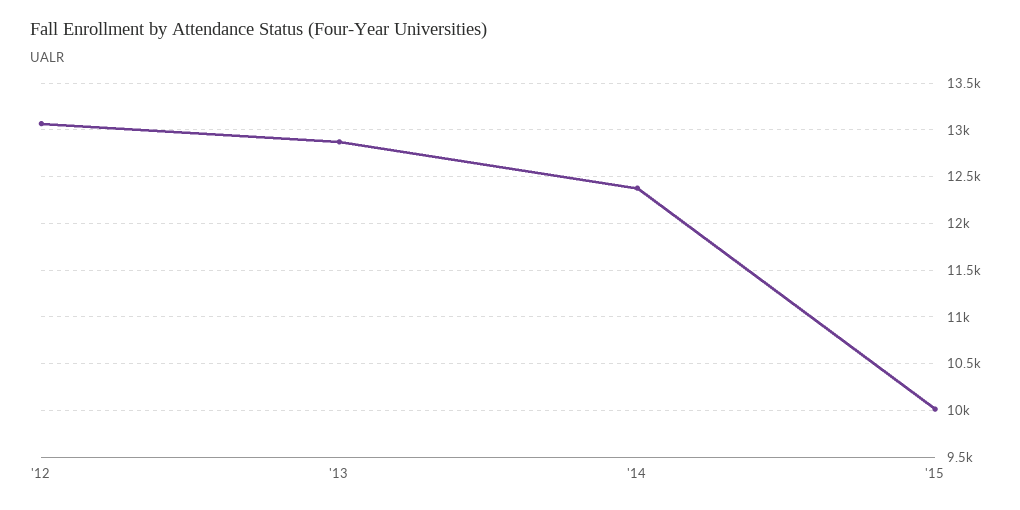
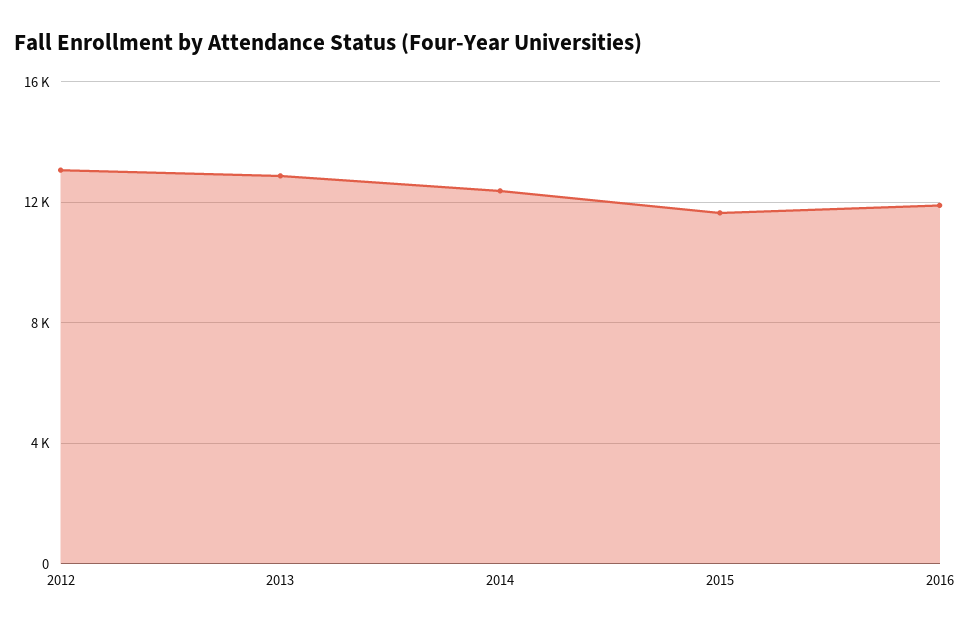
'15: 10000 -> 11500
2016: none -> 12000

